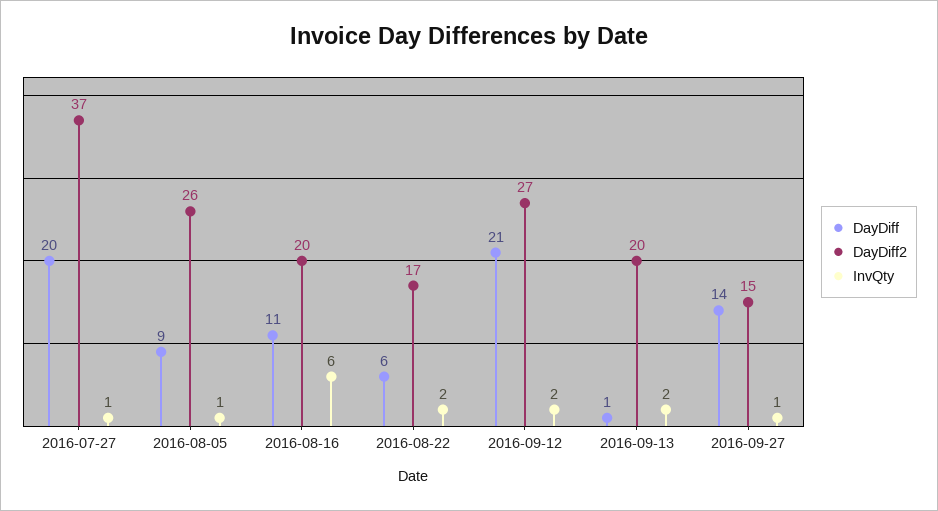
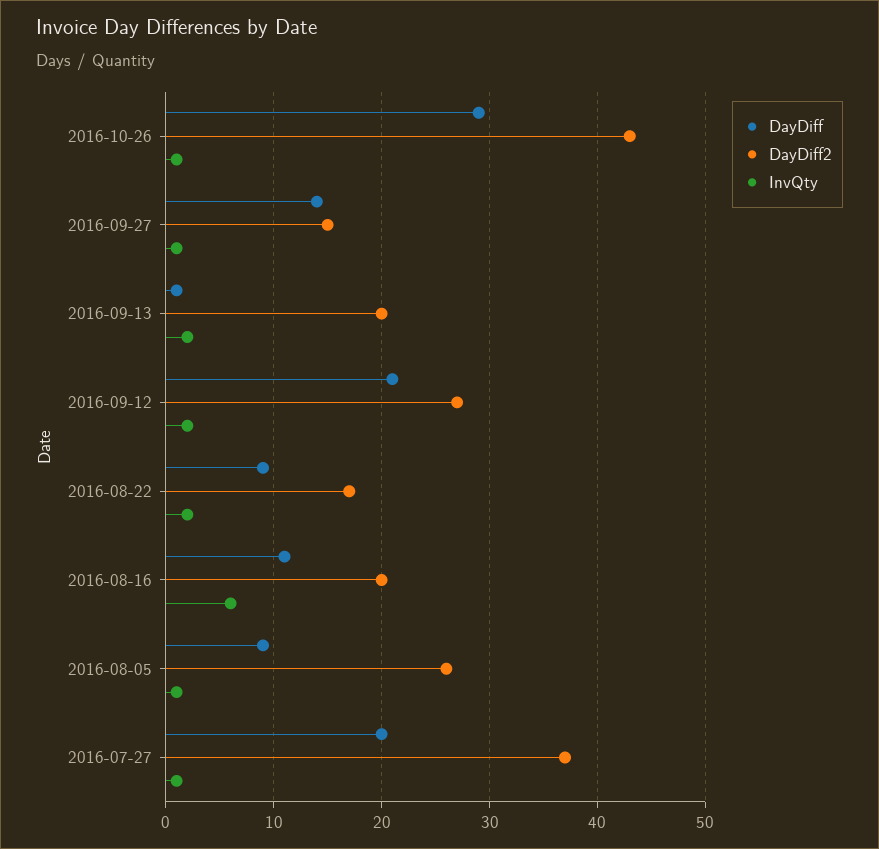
DayDiff, 2016-08-22: 6 -> 9
DayDiff, 2016-10-26: none -> 29
DayDiff2, 2016-10-26: none -> 43
InvQty, 2016-10-26: none -> 1

